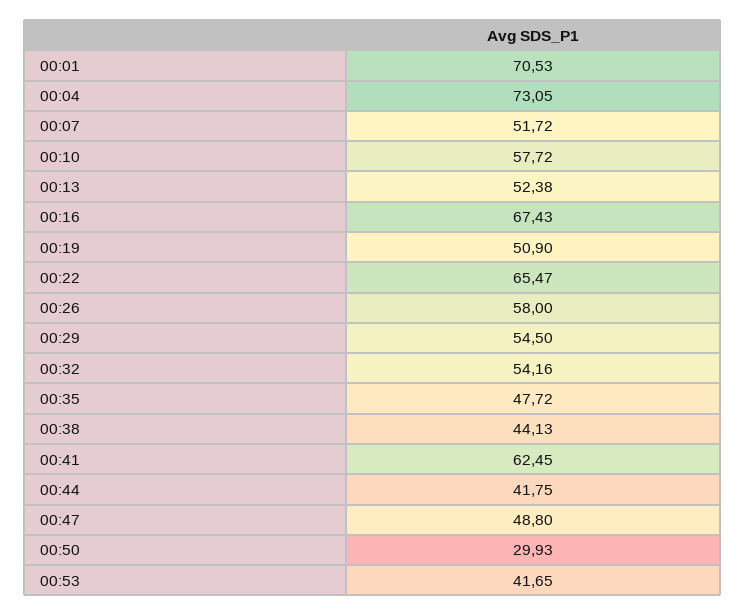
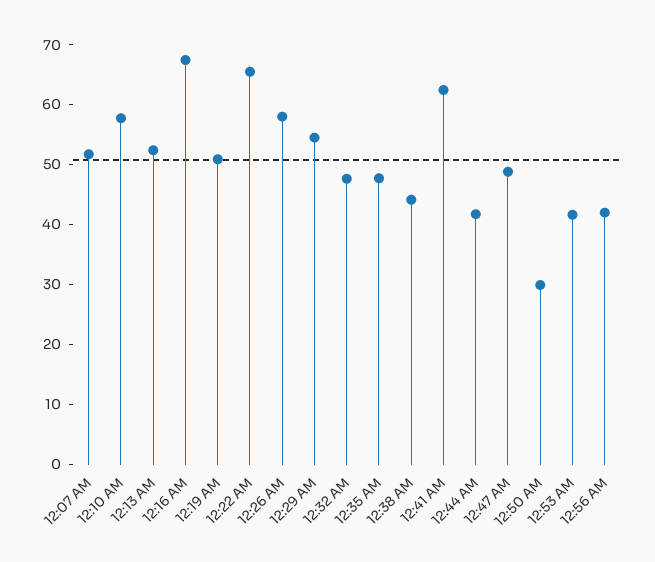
00:01: 70.53 -> none
00:04: 73.05 -> none
00:32: 54.16 -> 48
12:56 AM: none -> 42

